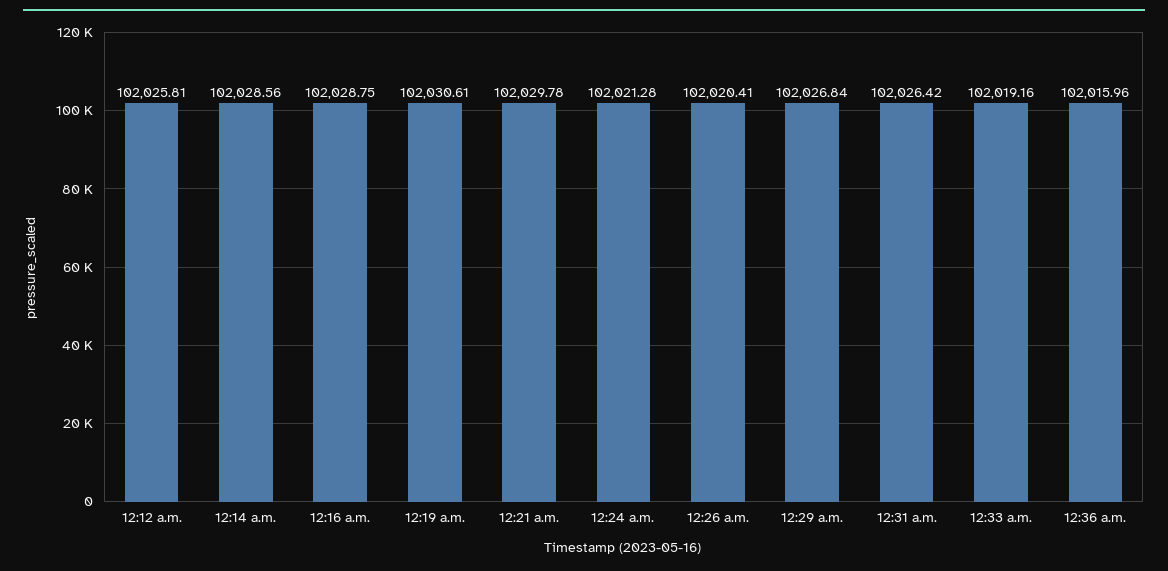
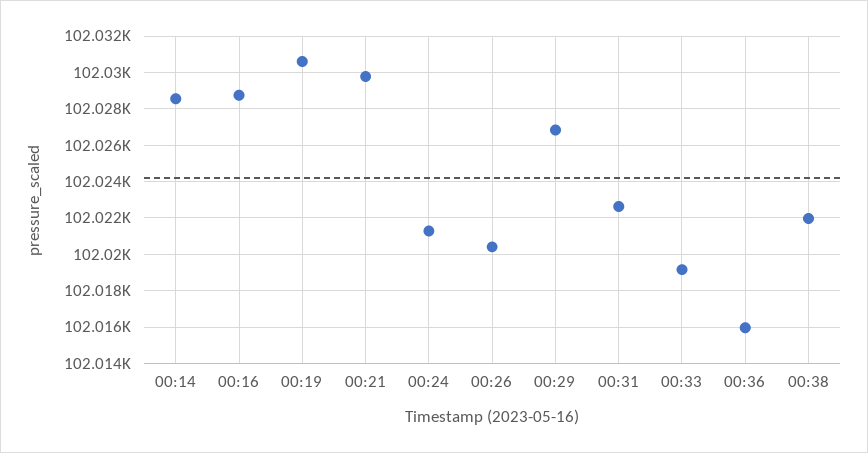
12:12 a.m.: 102025.81 -> none
12:31 a.m.: 102026.42 -> 102022.5
00:38: none -> 102022

